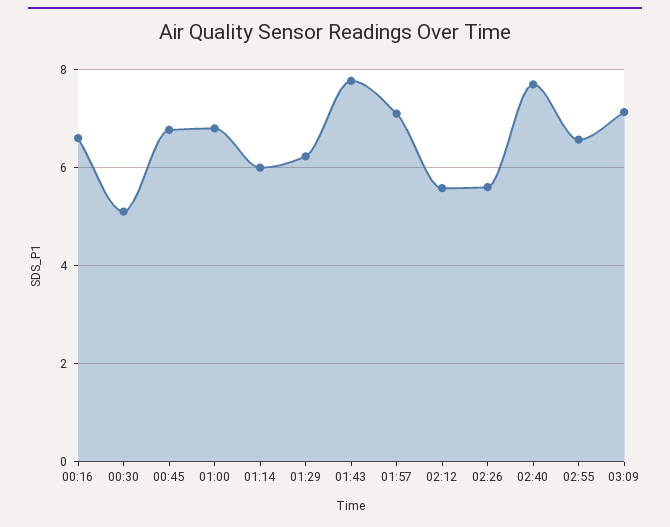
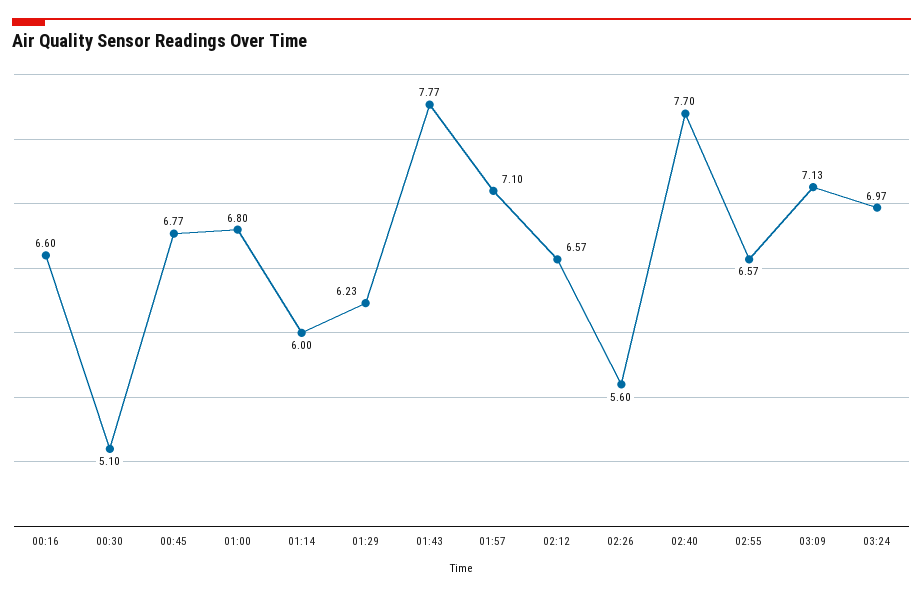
02:12: 5.6 -> 6.57
03:24: none -> 6.97

